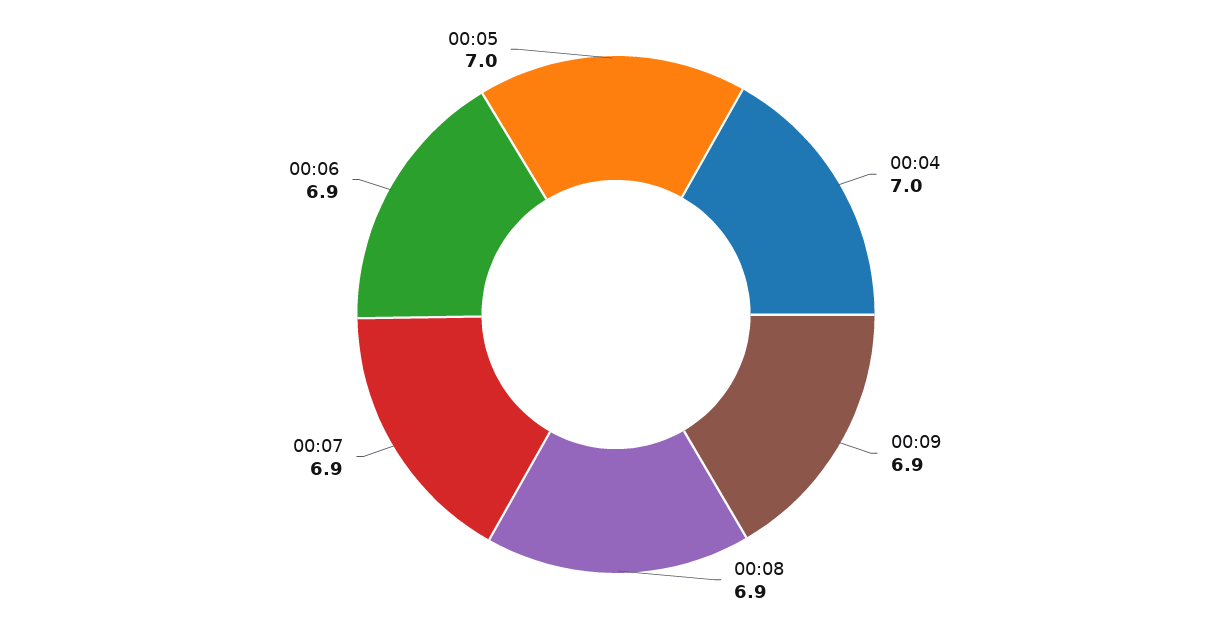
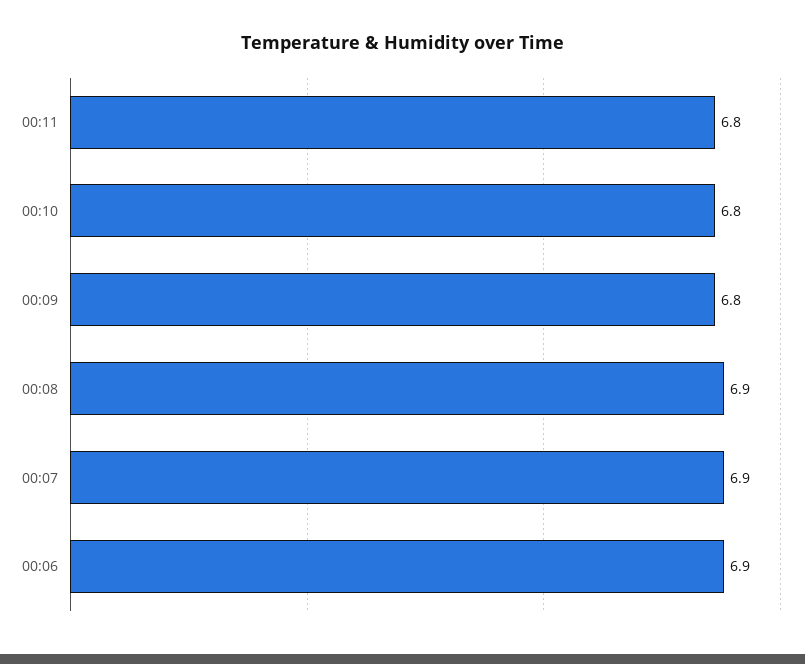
00:04: 7 -> none
00:09: 6.9 -> 6.8
00:05: 7 -> none
00:11: none -> 6.8
00:10: none -> 6.8

